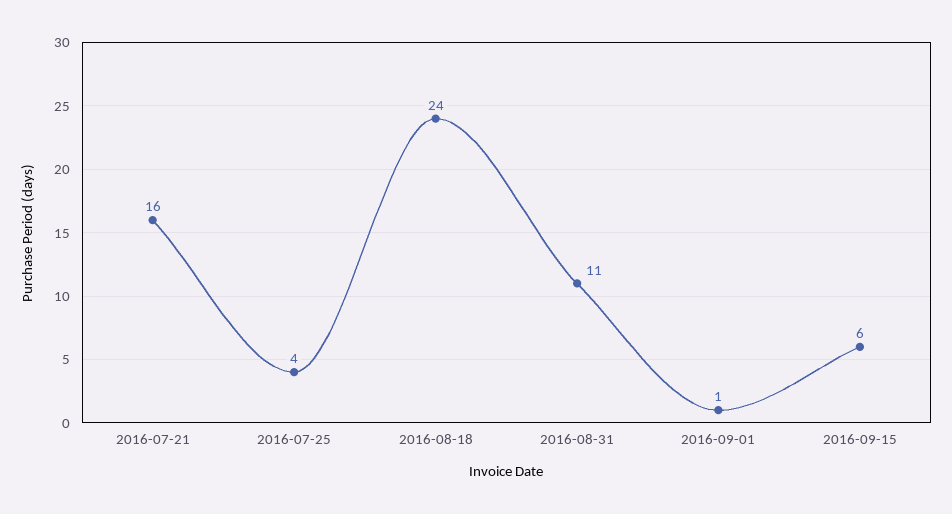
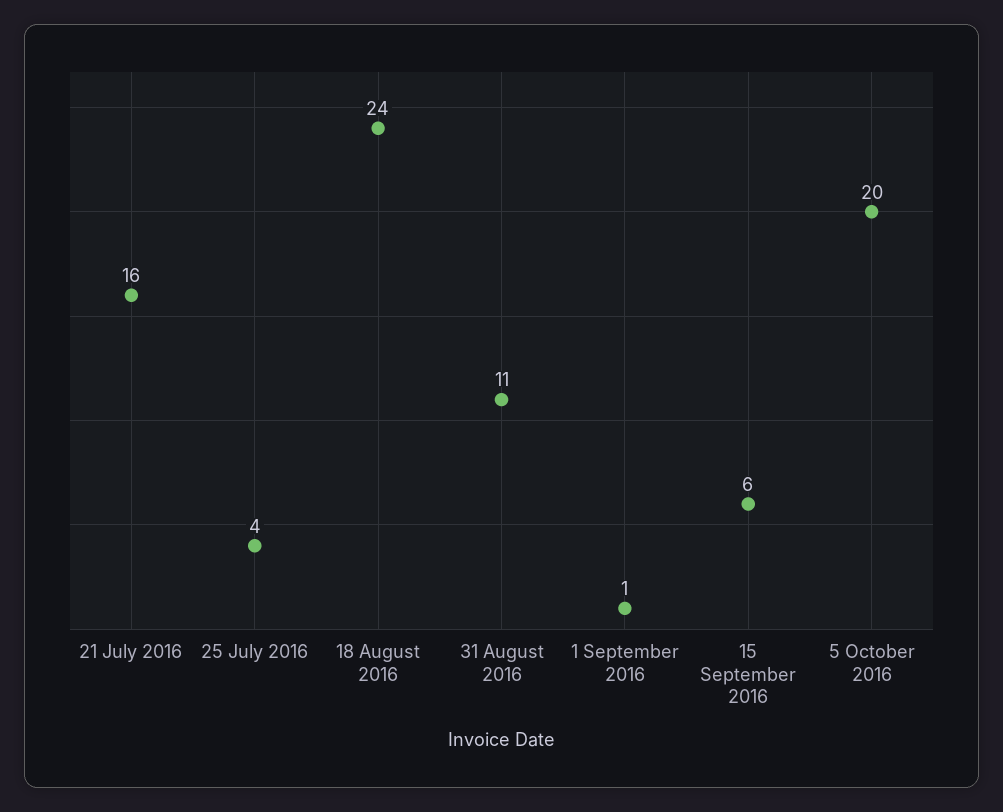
5 October 2016: none -> 20

